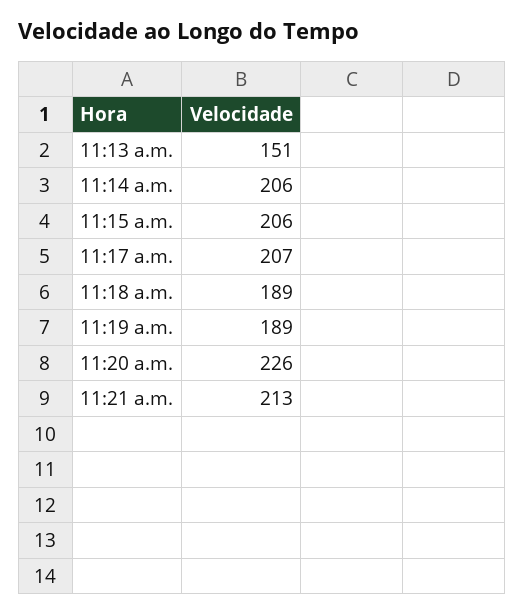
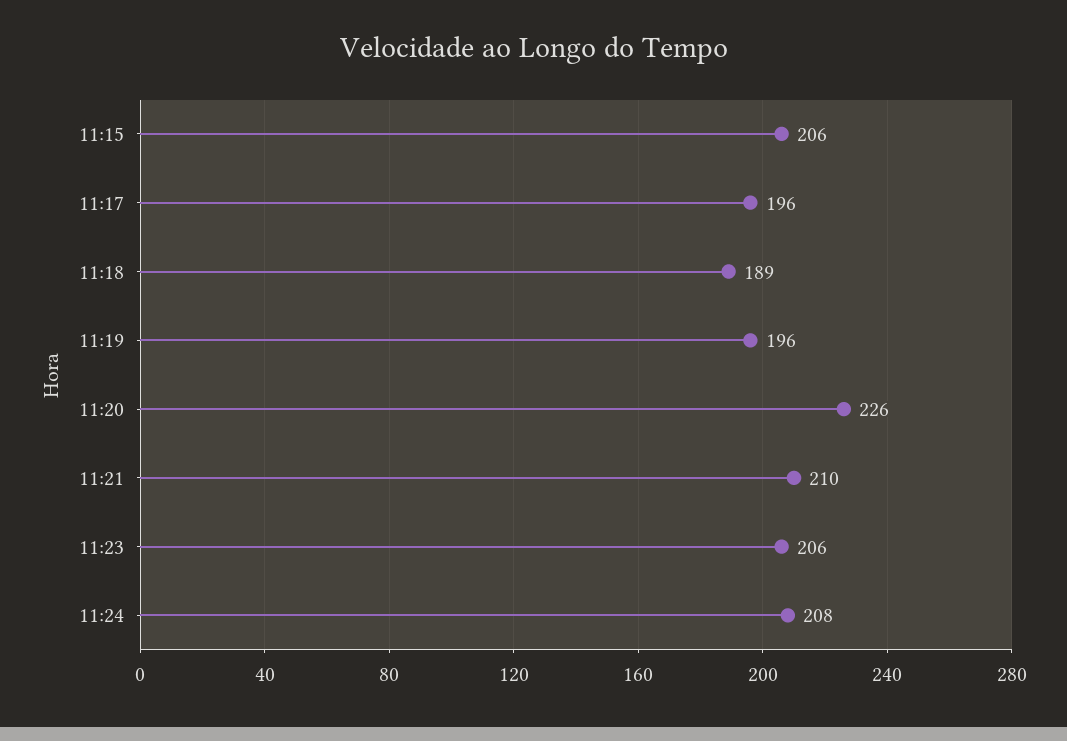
11:13 a.m.: 151 -> none
11:14 a.m.: 206 -> none
11:17 a.m.: 207 -> 196
11:19 a.m.: 189 -> 196
11:21 a.m.: 213 -> 210
11:23: none -> 206
11:24: none -> 208

